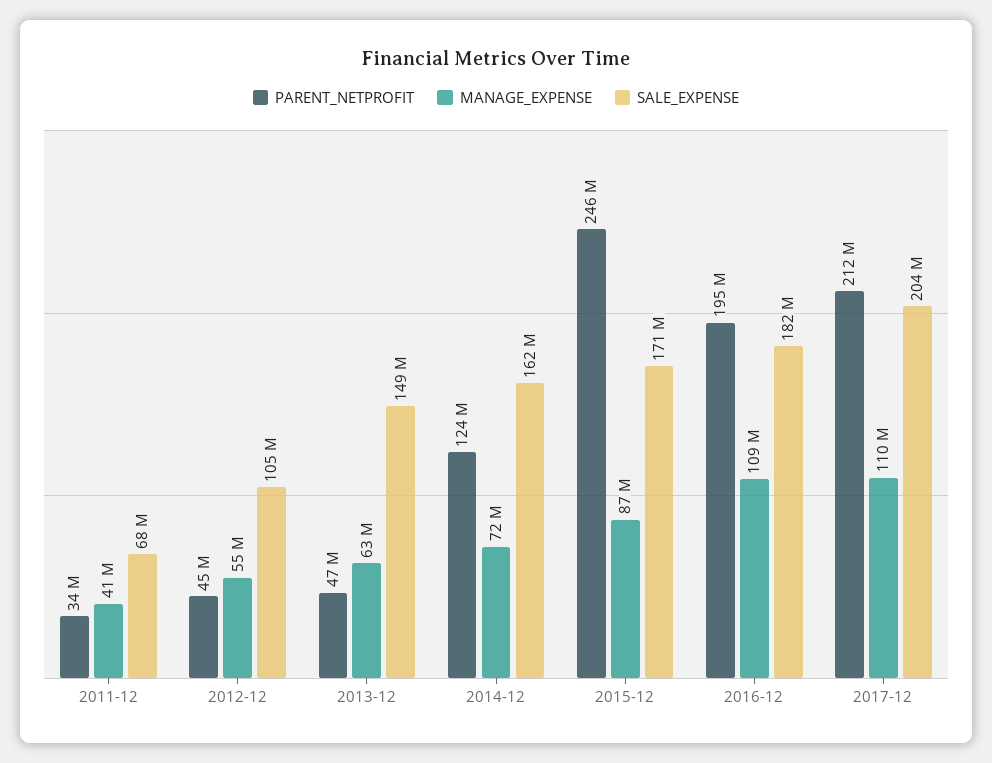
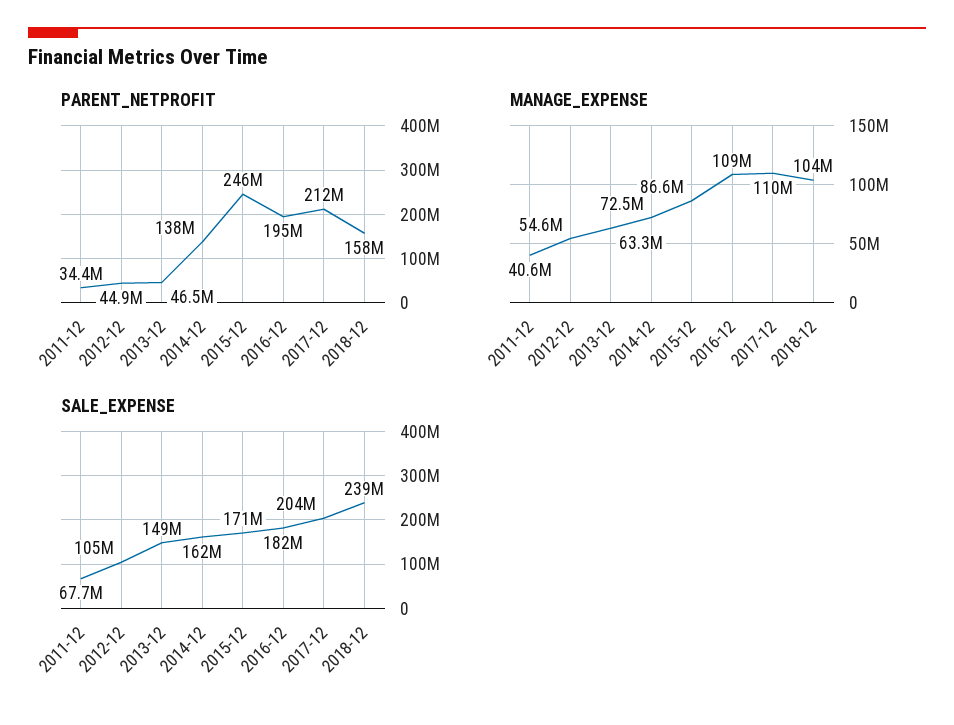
PARENT_NETPROFIT, 2014-12: 124000000 -> 138000000
PARENT_NETPROFIT, 2018-12: none -> 158000000
MANAGE_EXPENSE, 2018-12: none -> 104000000
SALE_EXPENSE, 2018-12: none -> 239000000

